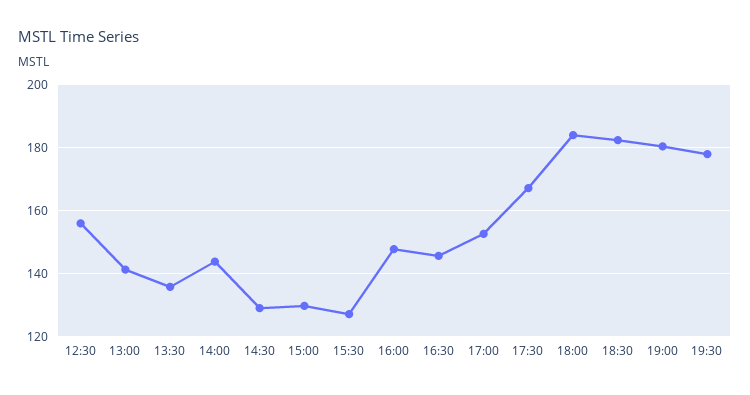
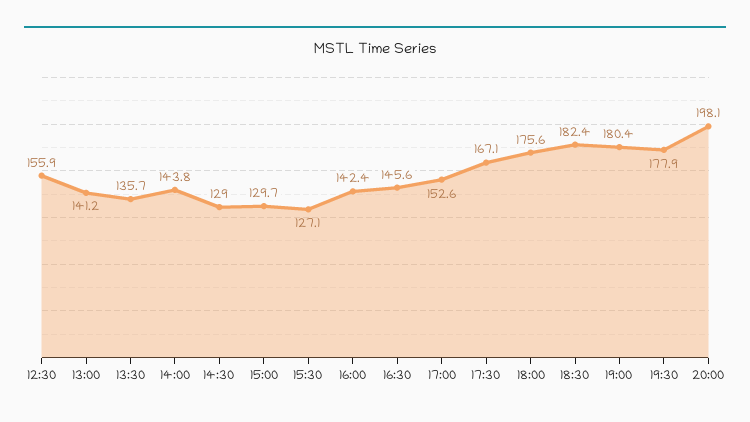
16:00: 148 -> 142.4
18:00: 184 -> 175.6
20:00: none -> 198.1

